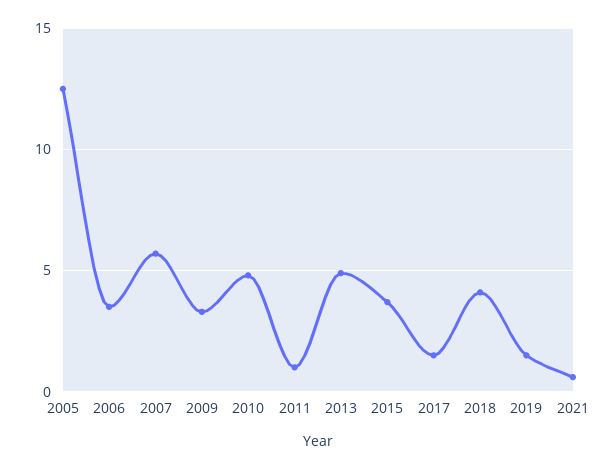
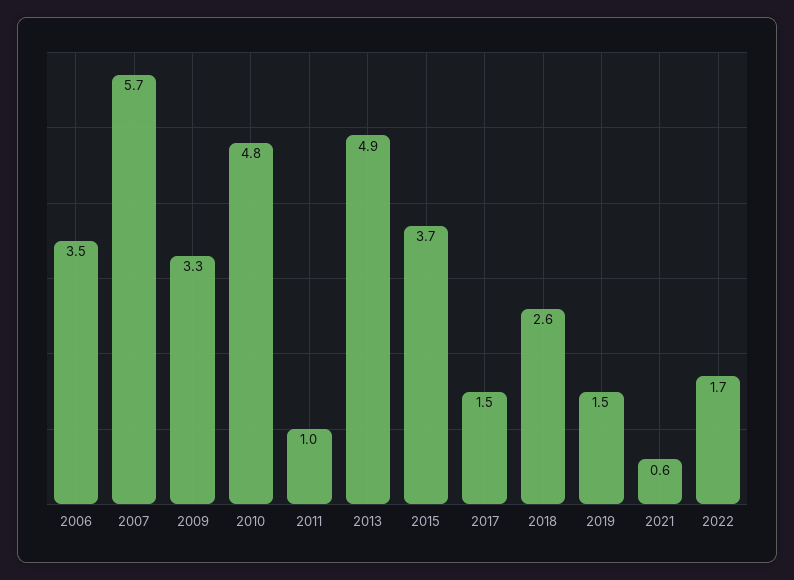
2005: 12.5 -> none
2018: 4 -> 2.6
2022: none -> 1.7

